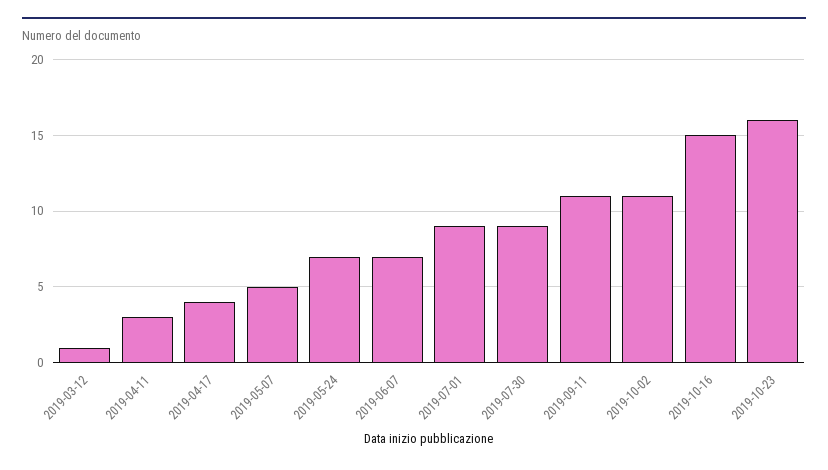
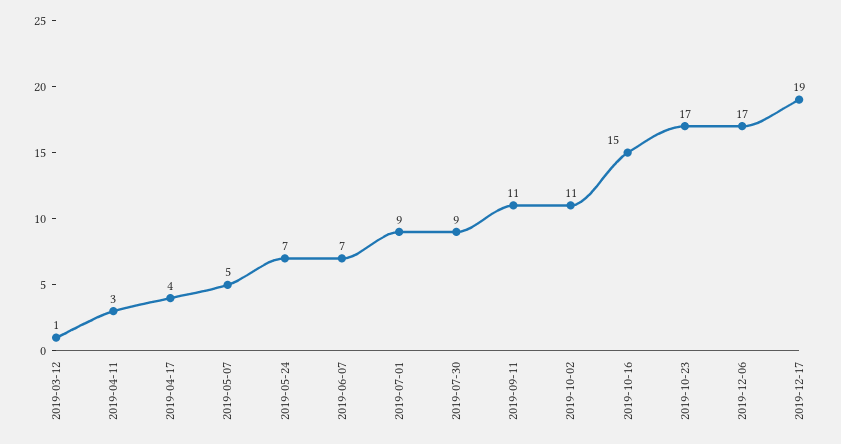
2019-10-23: 16 -> 17
2019-12-06: none -> 17
2019-12-17: none -> 19

